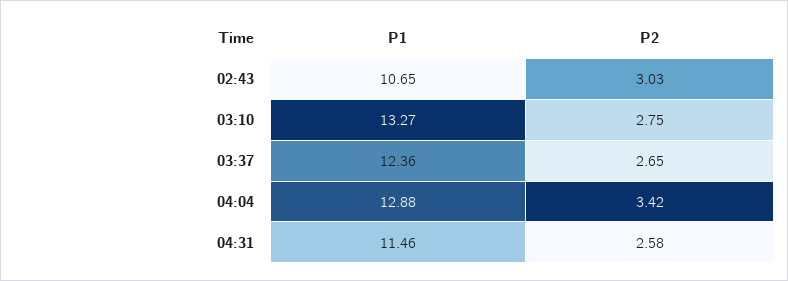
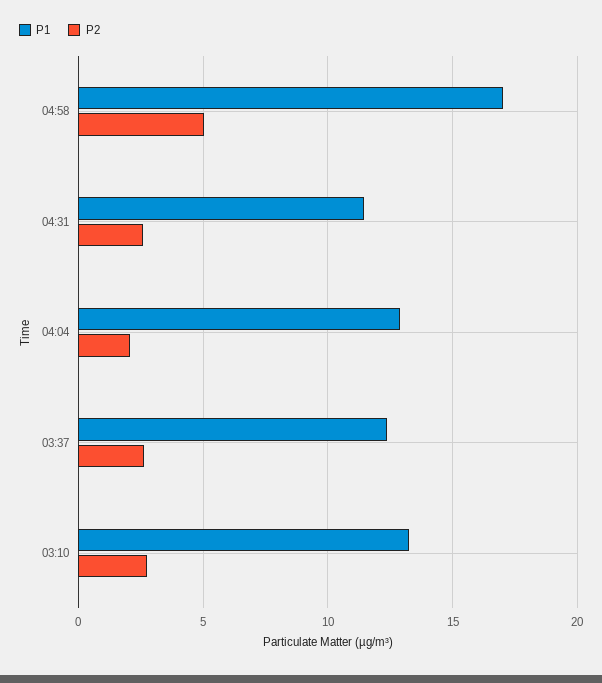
P1, 02:43: 10.65 -> none
P2, 02:43: 3.03 -> none
P2, 04:04: 3.42 -> 2
P1, 04:58: none -> 17
P2, 04:58: none -> 5

